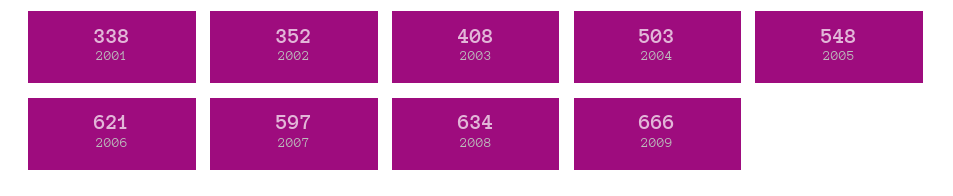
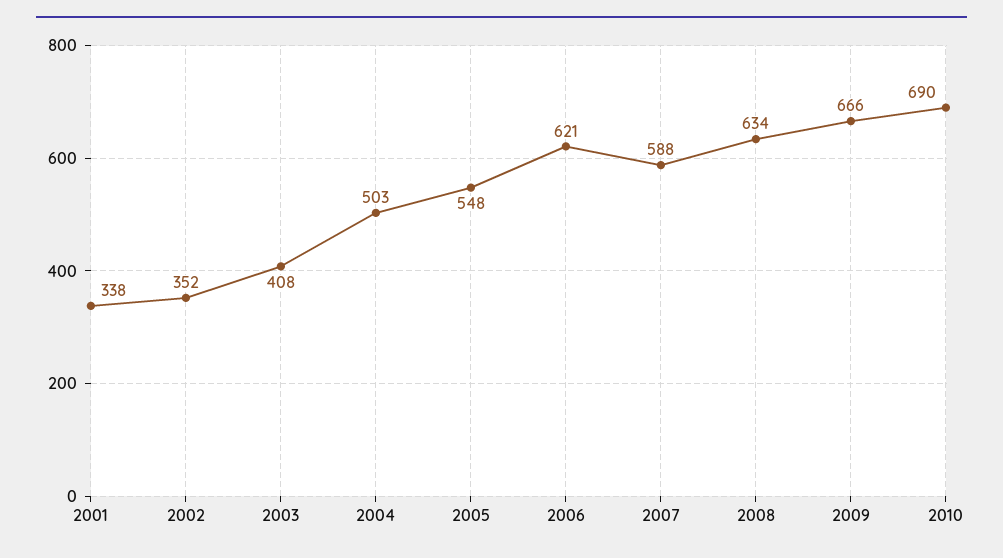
2007: 597 -> 588
2010: none -> 690

